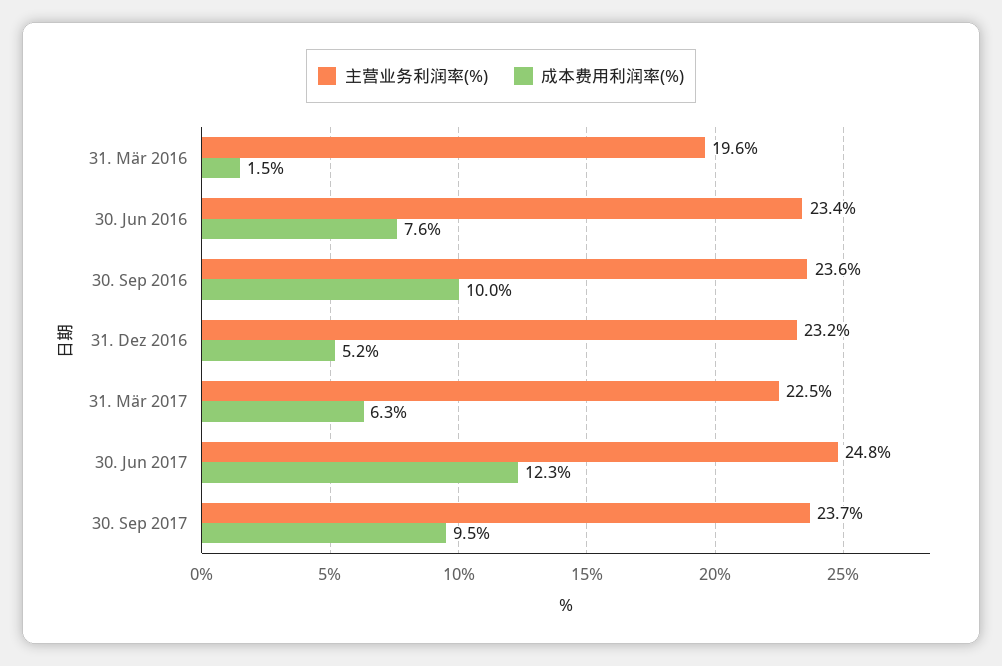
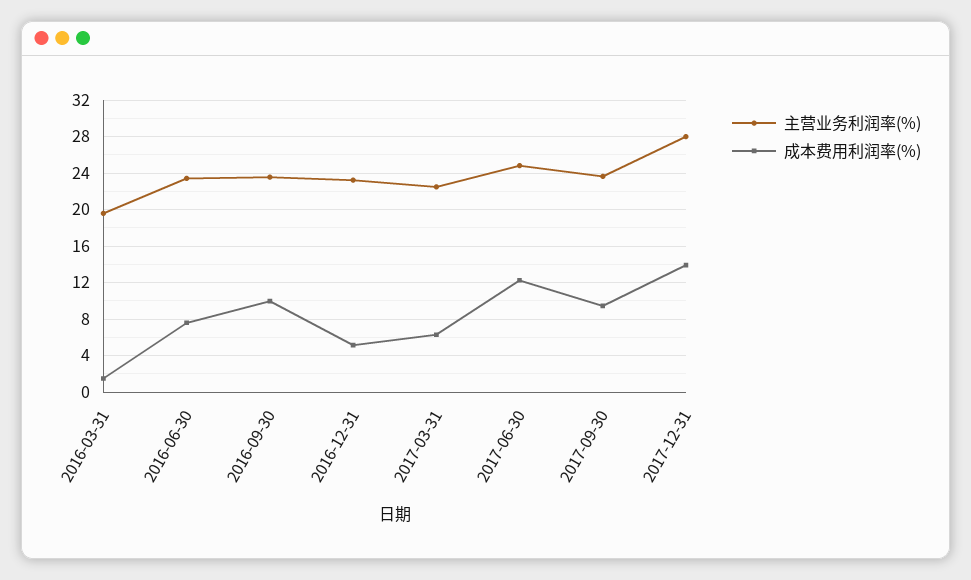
主营业务利润率(%), 2017-12-31: none -> 28
成本费用利润率(%), 2017-12-31: none -> 14

